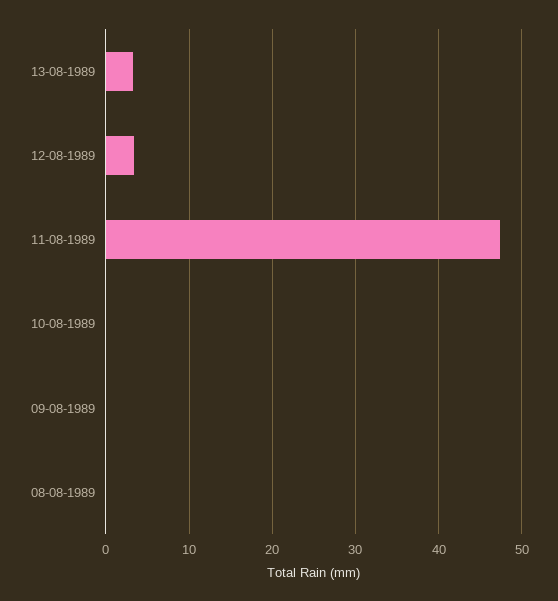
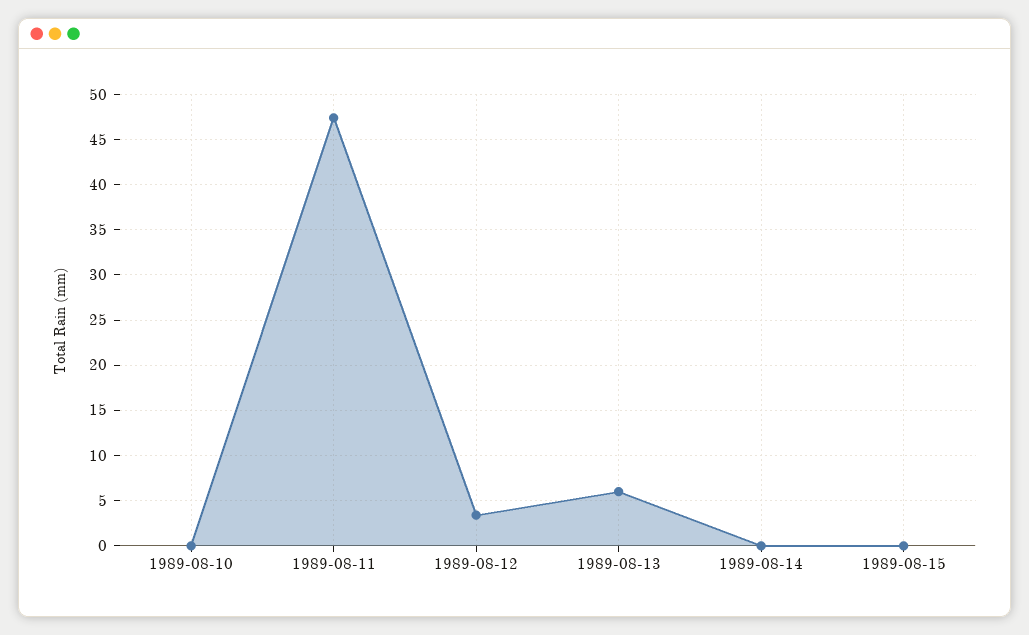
13-08-1989: 3 -> 6
09-08-1989: 0 -> none
08-08-1989: 0 -> none
1989-08-14: none -> 0
1989-08-15: none -> 0

